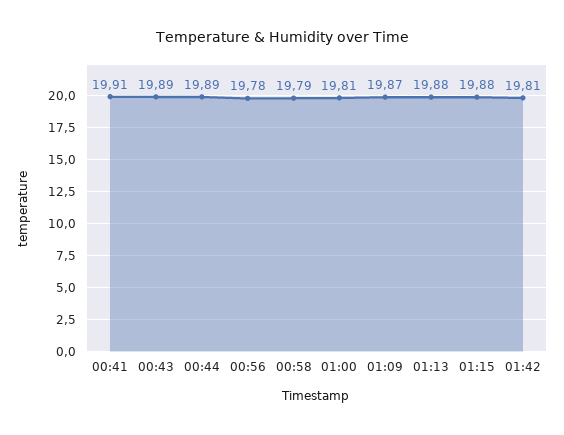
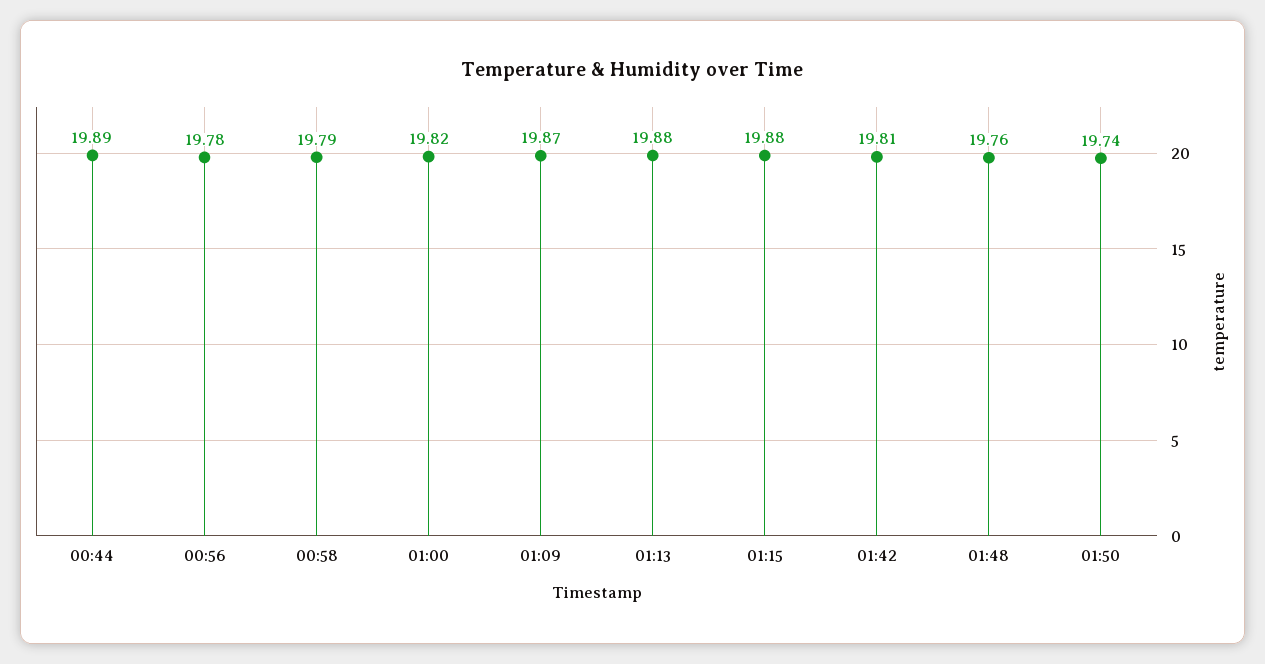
00:41: 19.91 -> none
00:43: 19.89 -> none
01:00: 19.81 -> 19.82
01:48: none -> 19.76
01:50: none -> 19.74

